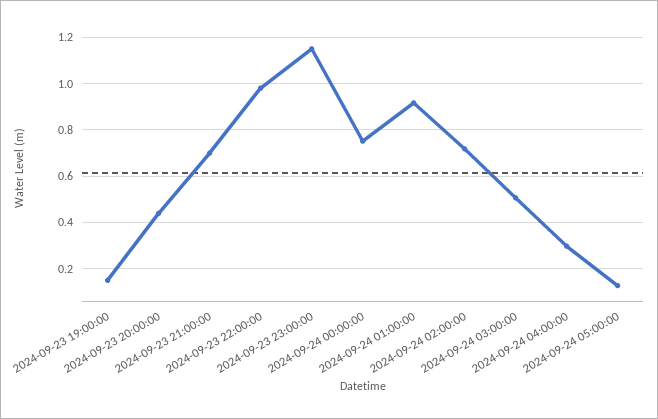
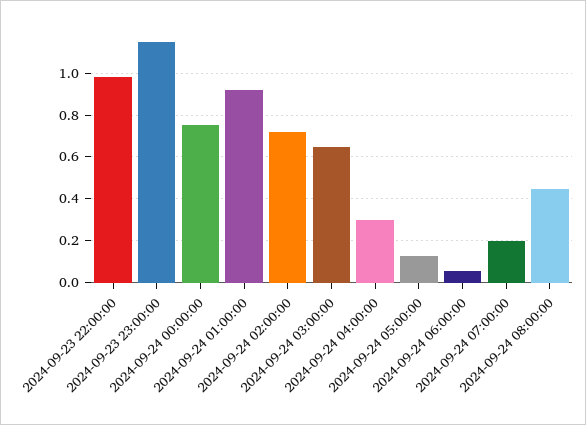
2024-09-23 19:00:00: 0.15 -> none
2024-09-23 20:00:00: 0.45 -> none
2024-09-23 21:00:00: 0.7 -> none
2024-09-24 03:00:00: 0.5 -> 0.65
2024-09-24 06:00:00: none -> 0.05
2024-09-24 07:00:00: none -> 0.2
2024-09-24 08:00:00: none -> 0.45

